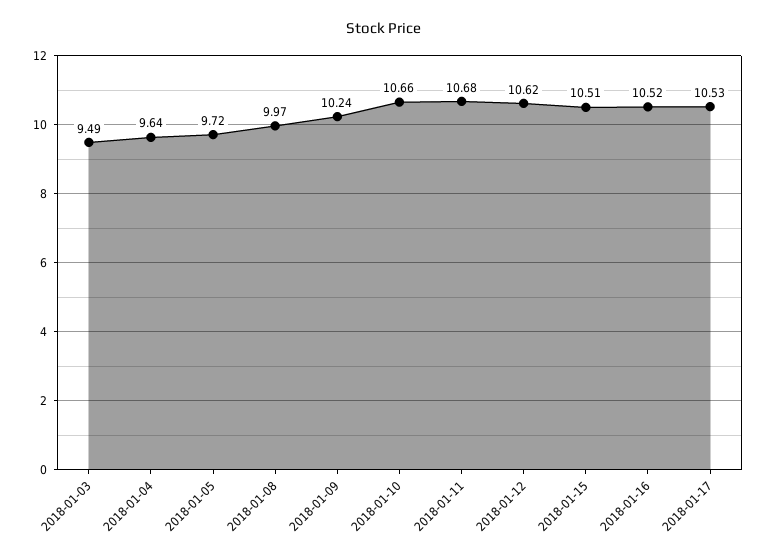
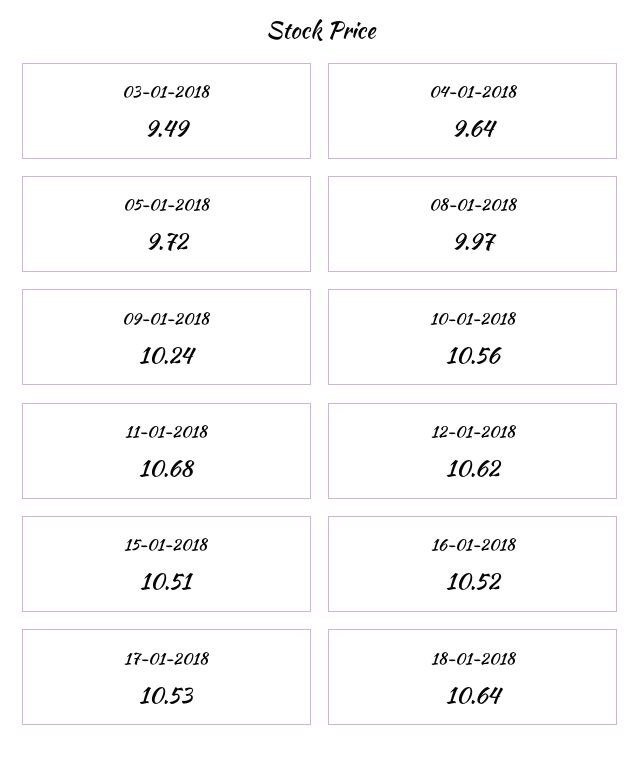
2018-01-10: 10.66 -> 10.56
18-01-2018: none -> 10.64

